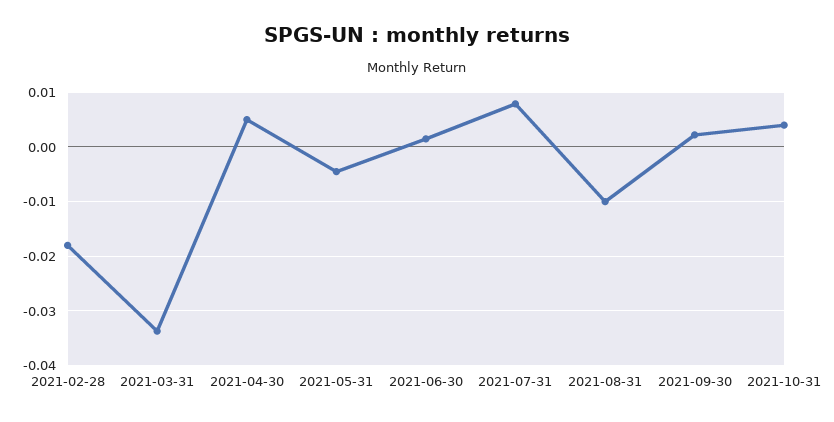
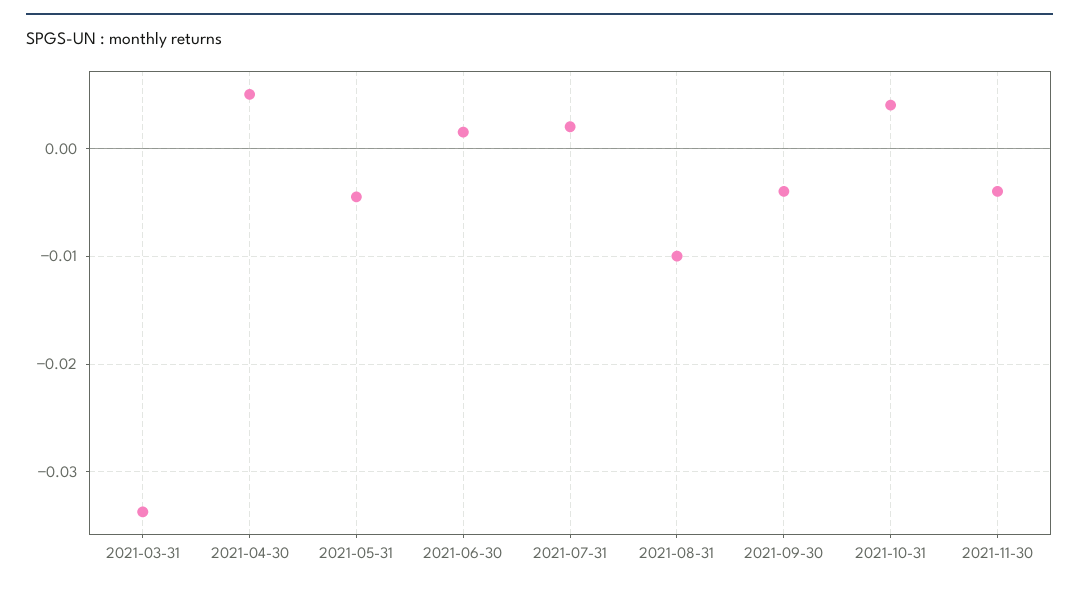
2021-02-28: -0.018 -> none
2021-07-31: 0.008 -> 0.002
2021-09-30: 0.002 -> -0.004
2021-11-30: none -> -0.004

